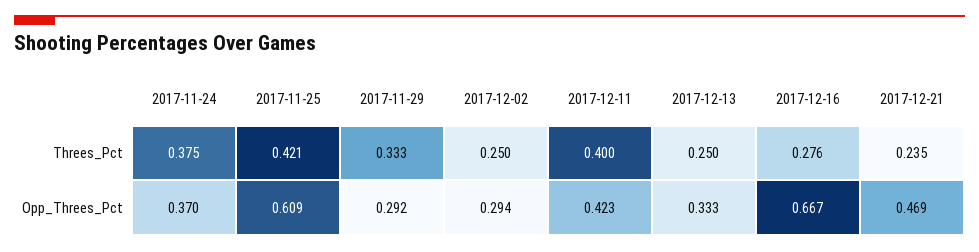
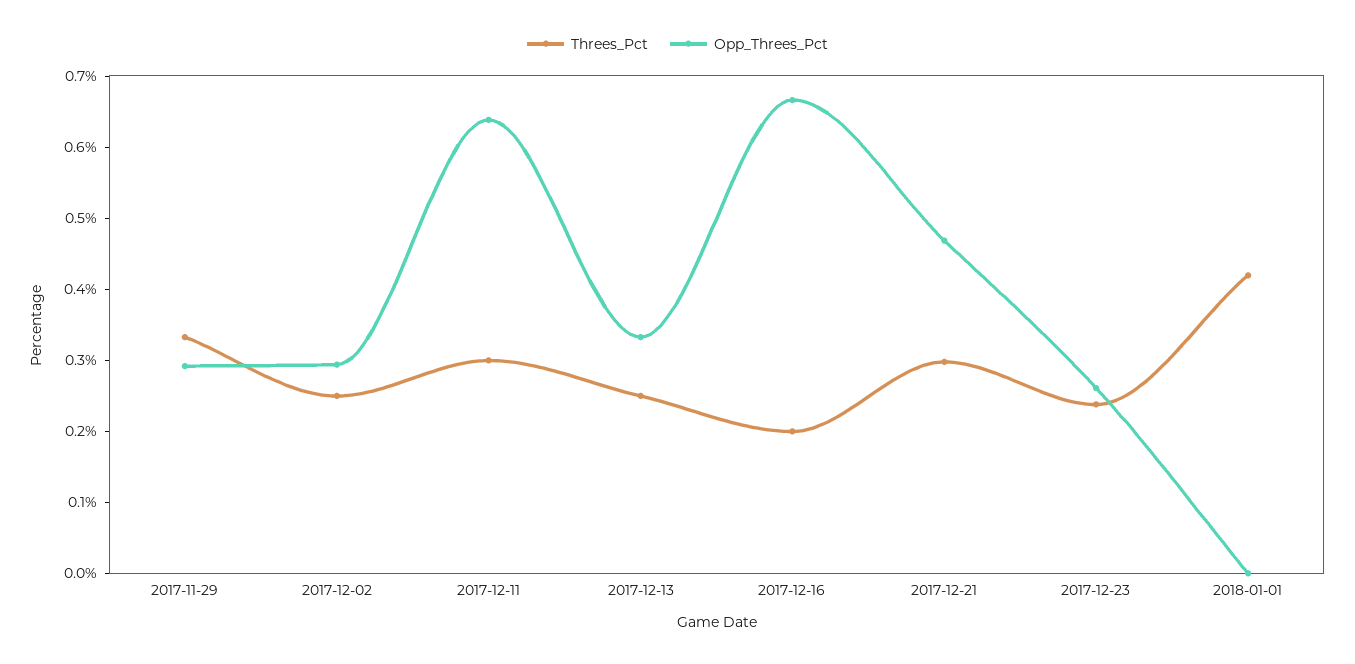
Threes_Pct, 2017-11-24: 0.375 -> none
Threes_Pct, 2017-11-25: 0.421 -> none
Threes_Pct, 2017-12-11: 0.4 -> 0.3
Threes_Pct, 2017-12-16: 0.276 -> 0.2
Threes_Pct, 2017-12-21: 0.235 -> 0.3
Opp_Threes_Pct, 2017-11-24: 0.37 -> none
Opp_Threes_Pct, 2017-11-25: 0.609 -> none
Opp_Threes_Pct, 2017-12-11: 0.423 -> 0.64
Threes_Pct, 2017-12-23: none -> 0.24
Opp_Threes_Pct, 2017-12-23: none -> 0.26
Threes_Pct, 2018-01-01: none -> 0.42
Opp_Threes_Pct, 2018-01-01: none -> 0

